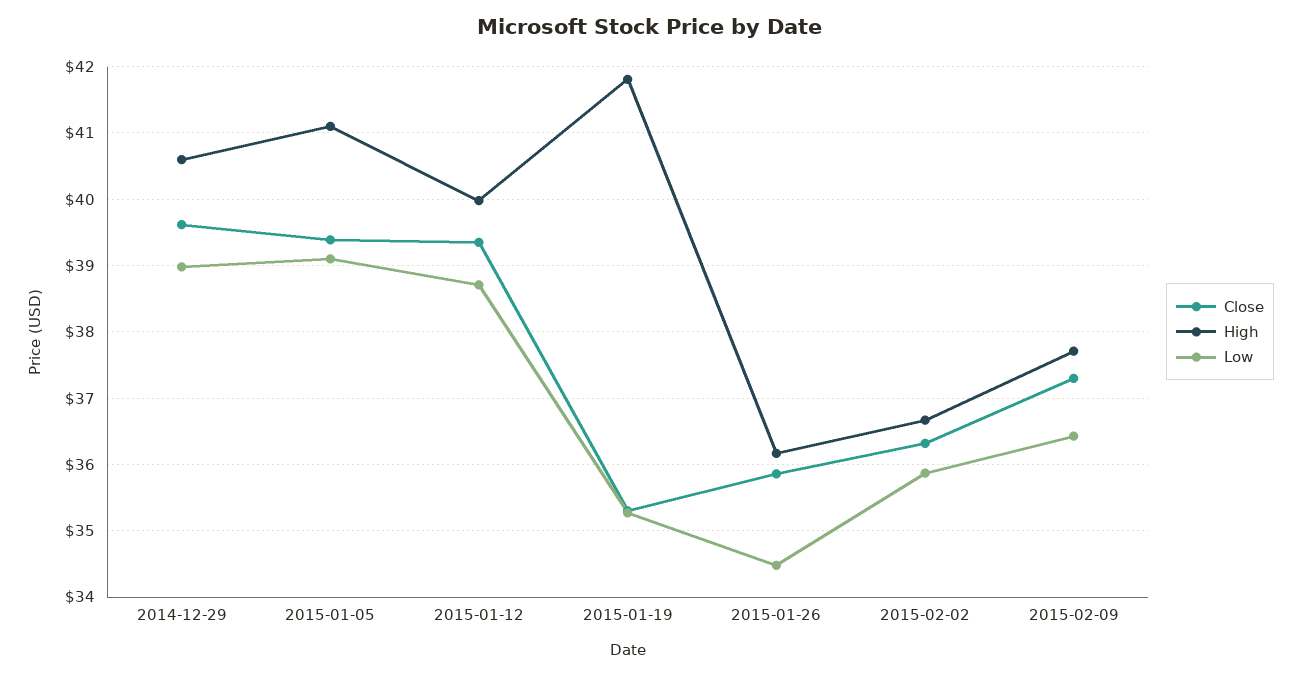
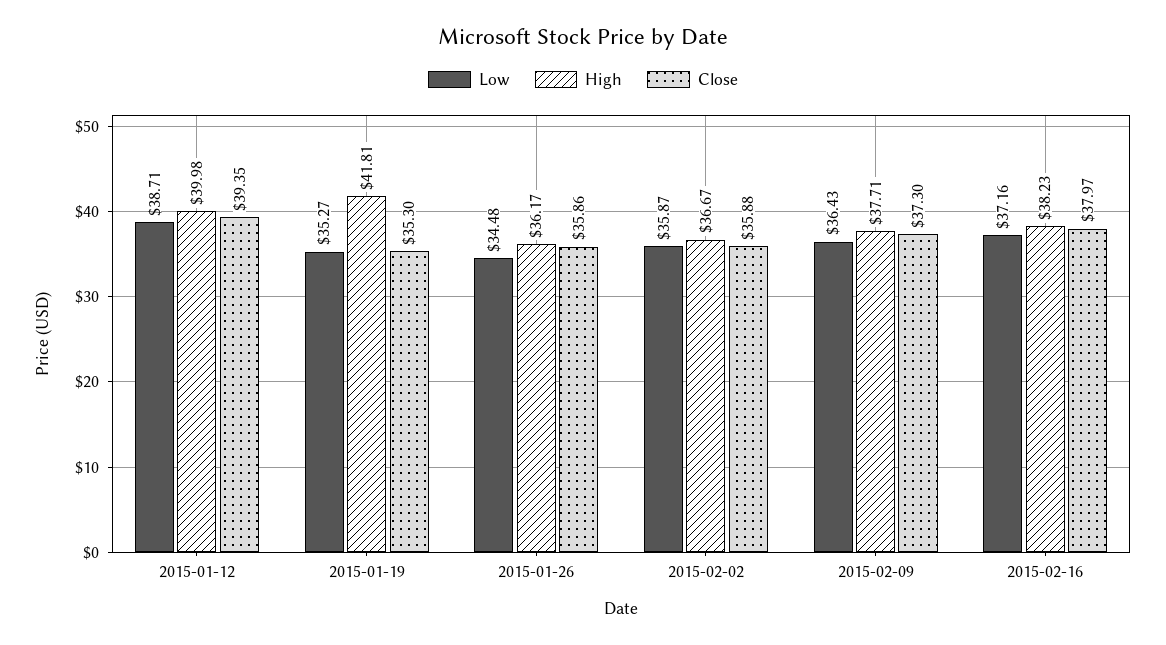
Close, 2014-12-29: 39.6 -> none
High, 2014-12-29: 40.6 -> none
Low, 2014-12-29: 39 -> none
Close, 2015-01-05: 39.4 -> none
High, 2015-01-05: 41.1 -> none
Low, 2015-01-05: 39.1 -> none
Close, 2015-02-02: 36.3 -> 35.88
Low, 2015-02-16: none -> 37.16
High, 2015-02-16: none -> 38.23
Close, 2015-02-16: none -> 37.97

